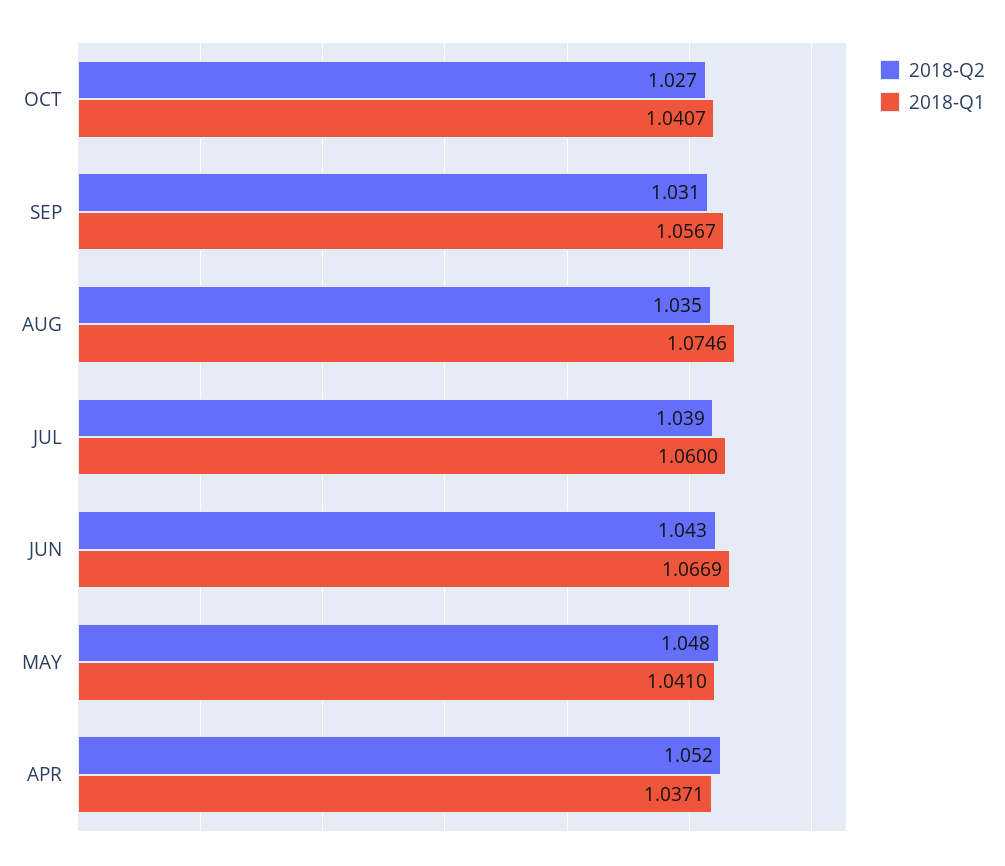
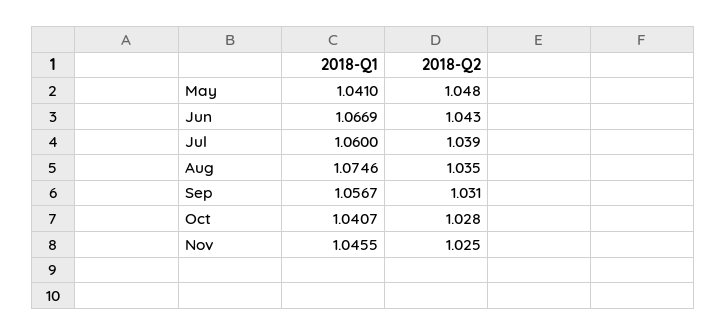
2018-Q2, OCT: 1.027 -> 1.028
2018-Q2, APR: 1.052 -> none
2018-Q1, APR: 1.0371 -> none
2018-Q1, Nov: none -> 1.0455
2018-Q2, Nov: none -> 1.025

